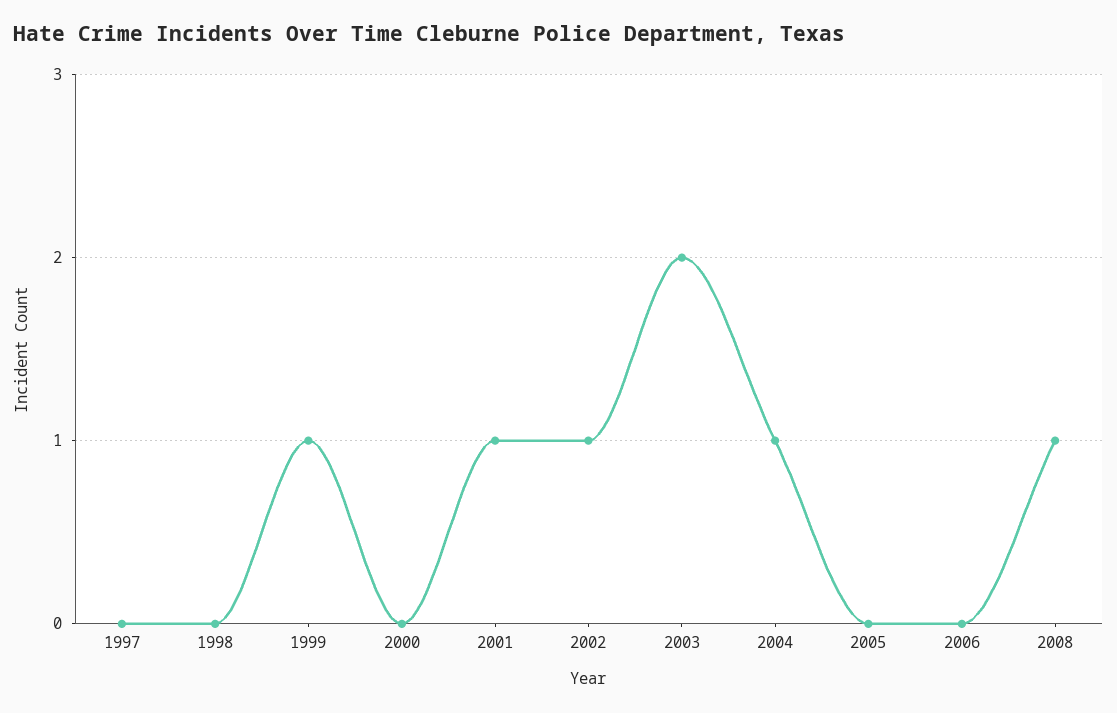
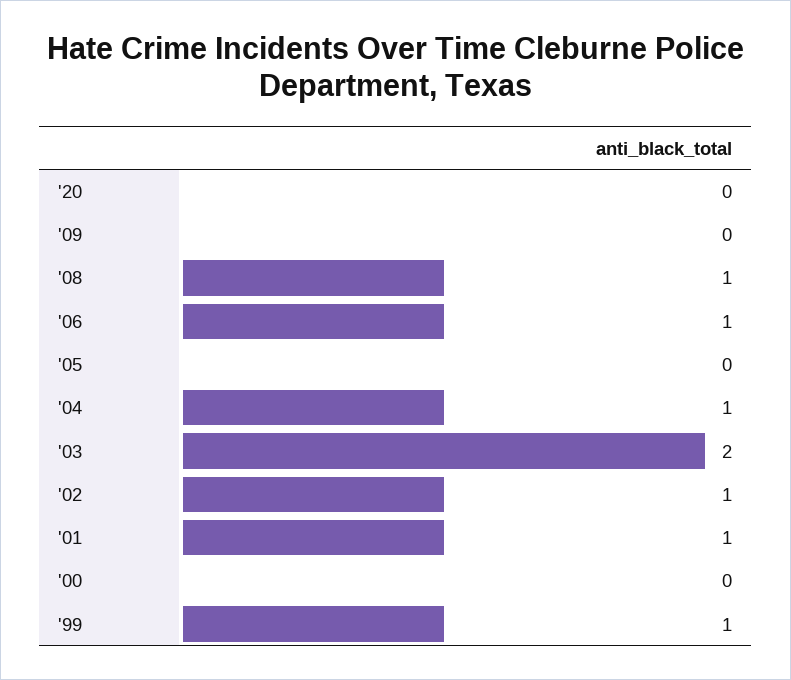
1997: 0 -> none
1998: 0 -> none
2006: 0 -> 1
'20: none -> 0
'09: none -> 0

